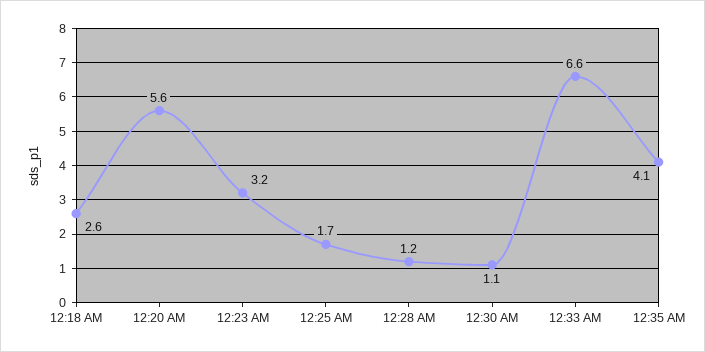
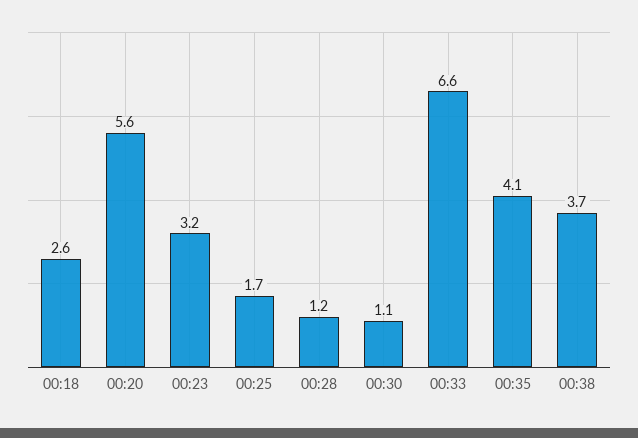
00:38: none -> 3.7

